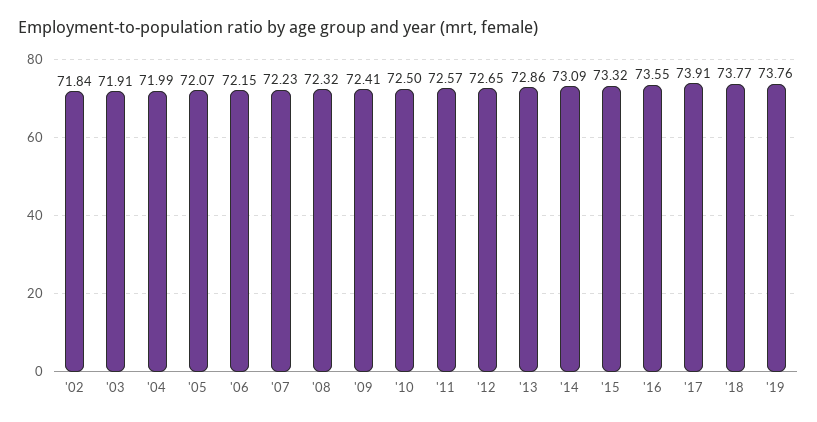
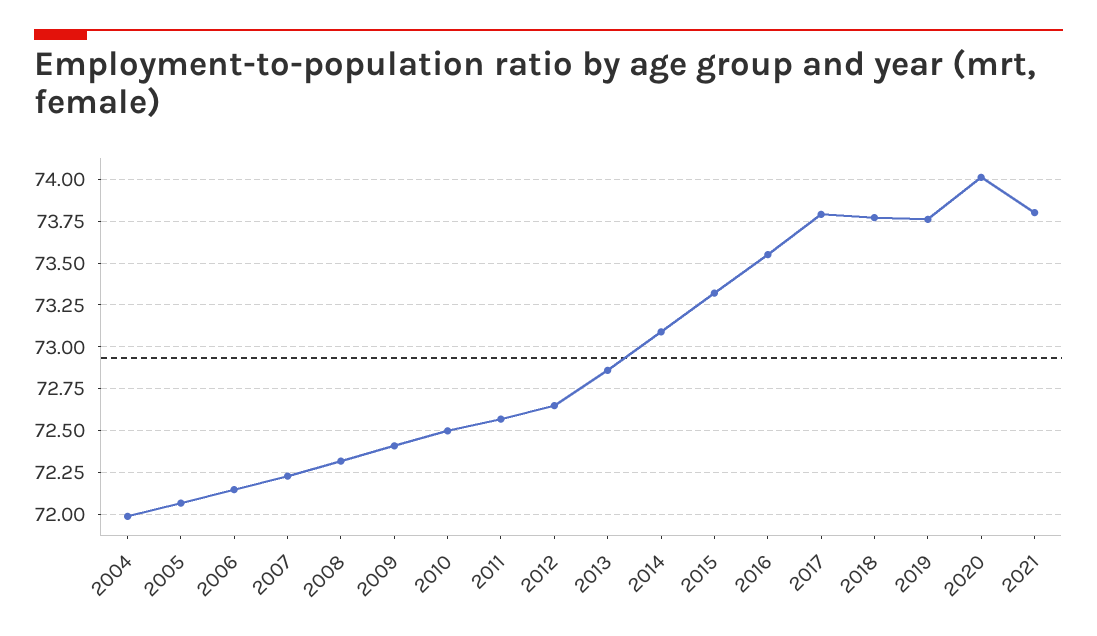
'02: 71.84 -> none
'03: 71.91 -> none
'17: 73.91 -> 73.8
2020: none -> 74
2021: none -> 73.8

